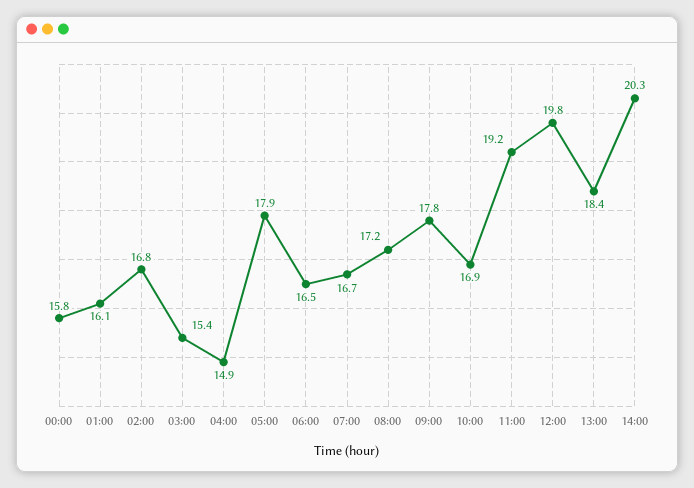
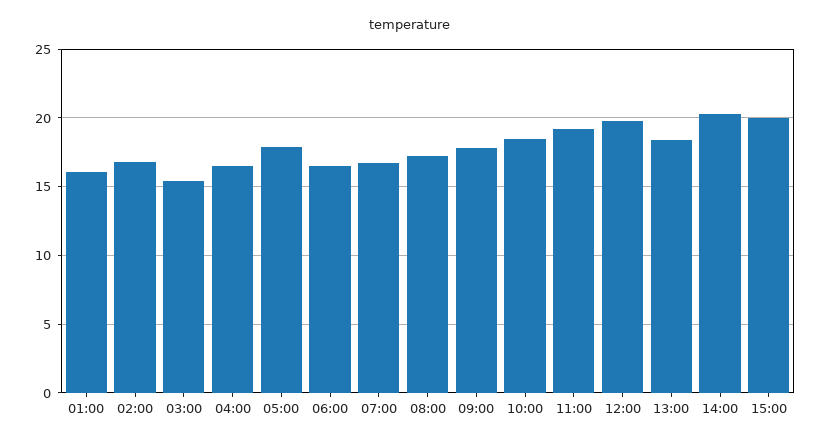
00:00: 15.8 -> none
04:00: 14.9 -> 16.5
10:00: 16.9 -> 18.5
15:00: none -> 20

